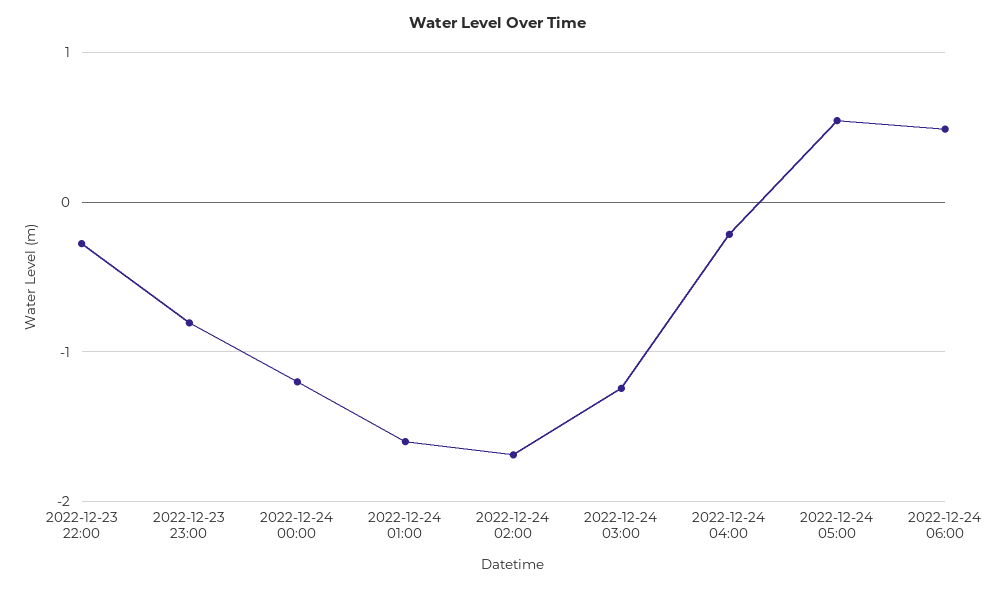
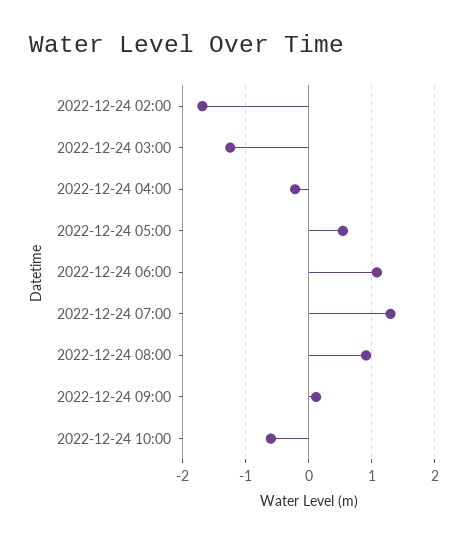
2022-12-23 22:00: -0.3 -> none
2022-12-23 23:00: -0.8 -> none
2022-12-24 00:00: -1.2 -> none
2022-12-24 01:00: -1.6 -> none
2022-12-24 06:00: 0.5 -> 1.1
2022-12-24 07:00: none -> 1.3
2022-12-24 08:00: none -> 0.9
2022-12-24 09:00: none -> 0.1
2022-12-24 10:00: none -> -0.6

